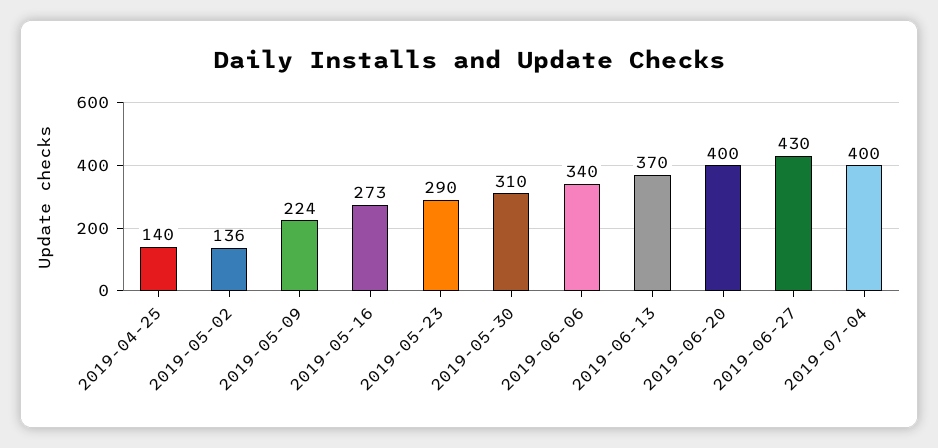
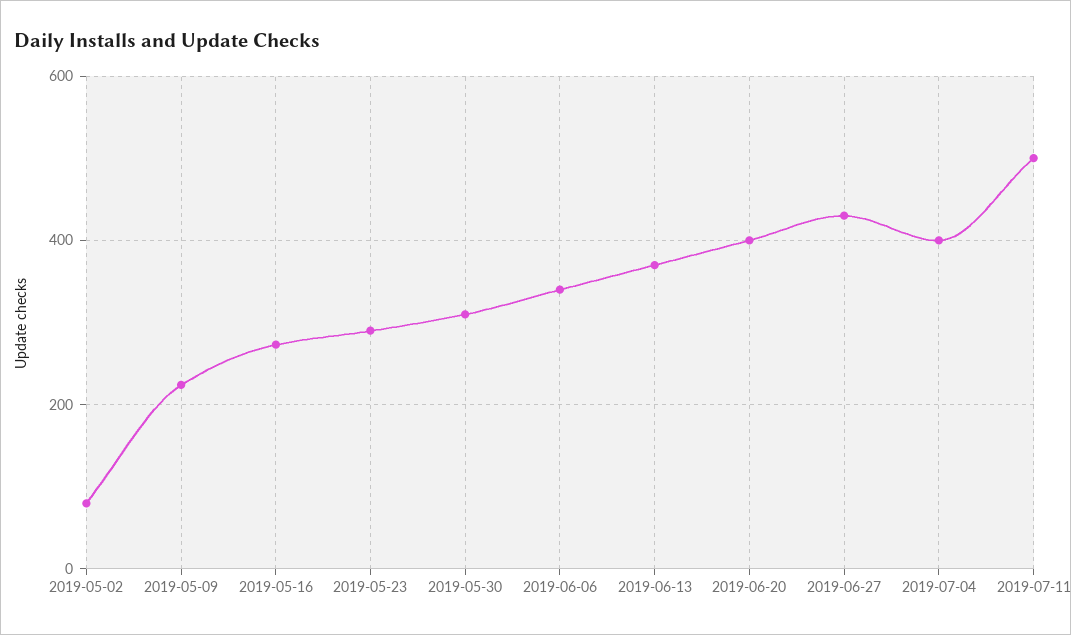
2019-04-25: 140 -> none
2019-05-02: 136 -> 80
2019-07-11: none -> 500

